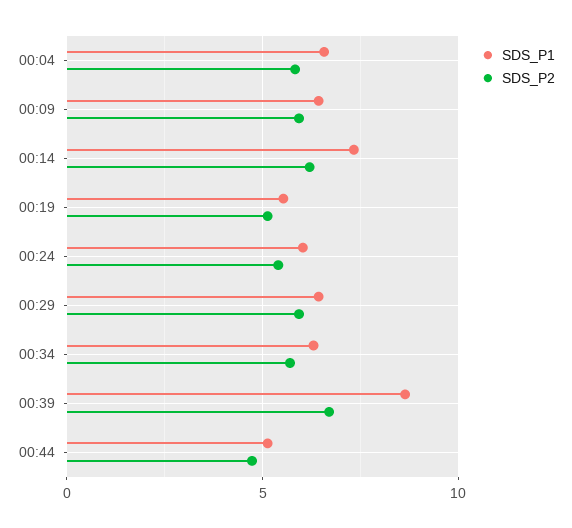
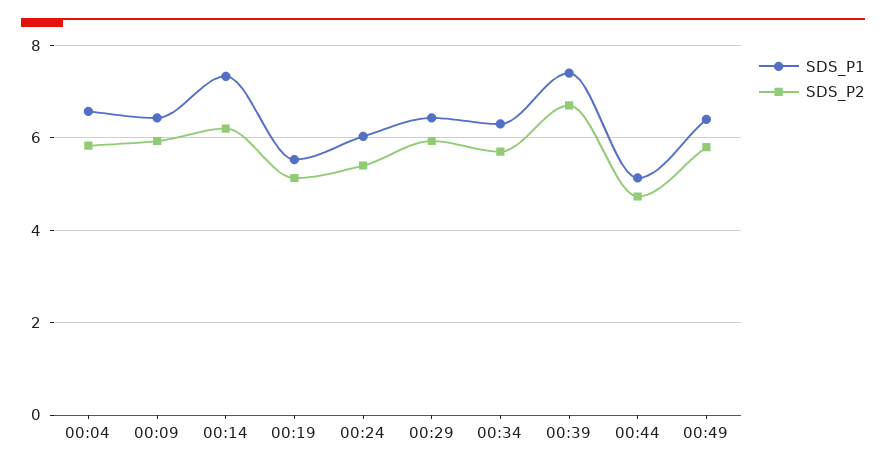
SDS_P1, 00:39: 8.5 -> 7.4
SDS_P1, 00:49: none -> 6.4
SDS_P2, 00:49: none -> 5.8

